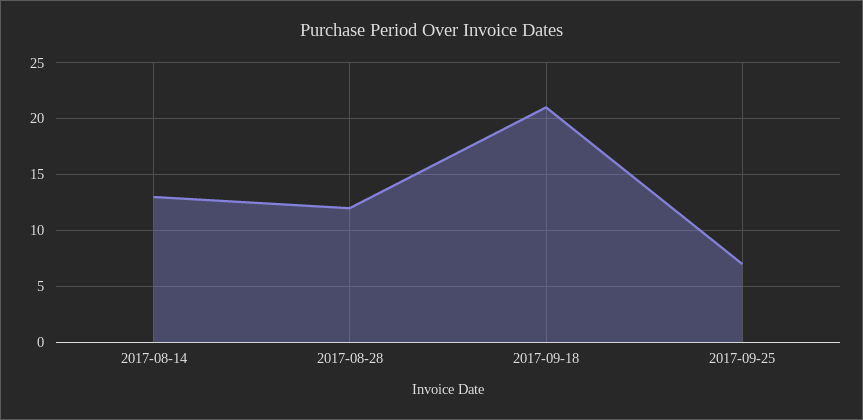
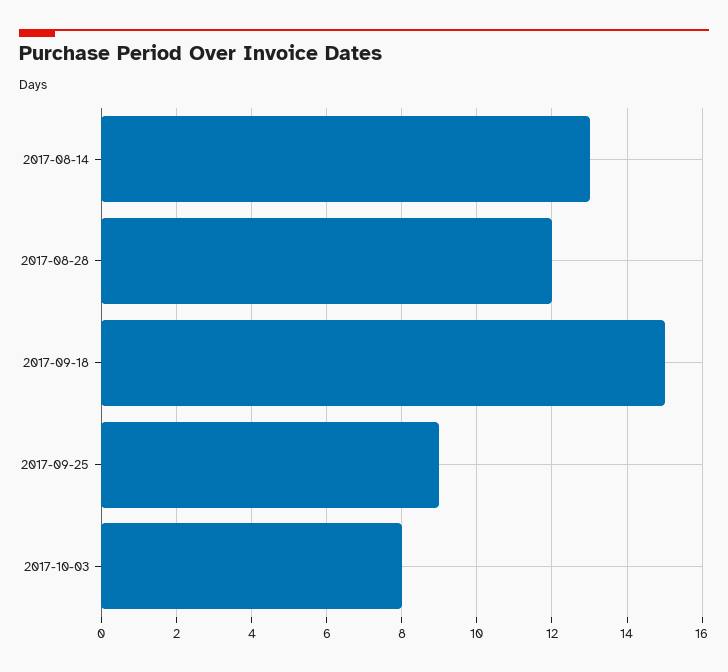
2017-09-18: 21 -> 15
2017-09-25: 7 -> 9
2017-10-03: none -> 8

